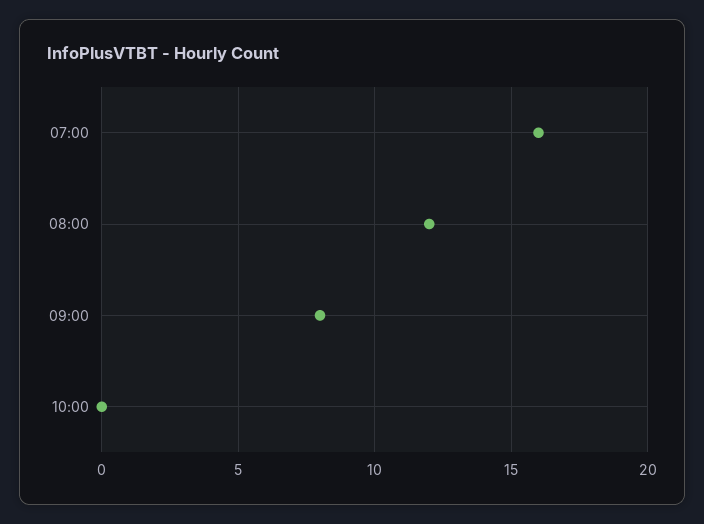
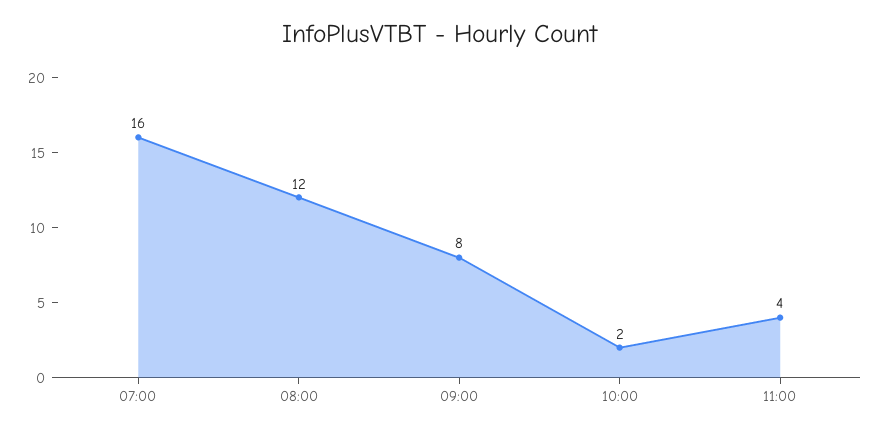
10:00: 0 -> 2
11:00: none -> 4

